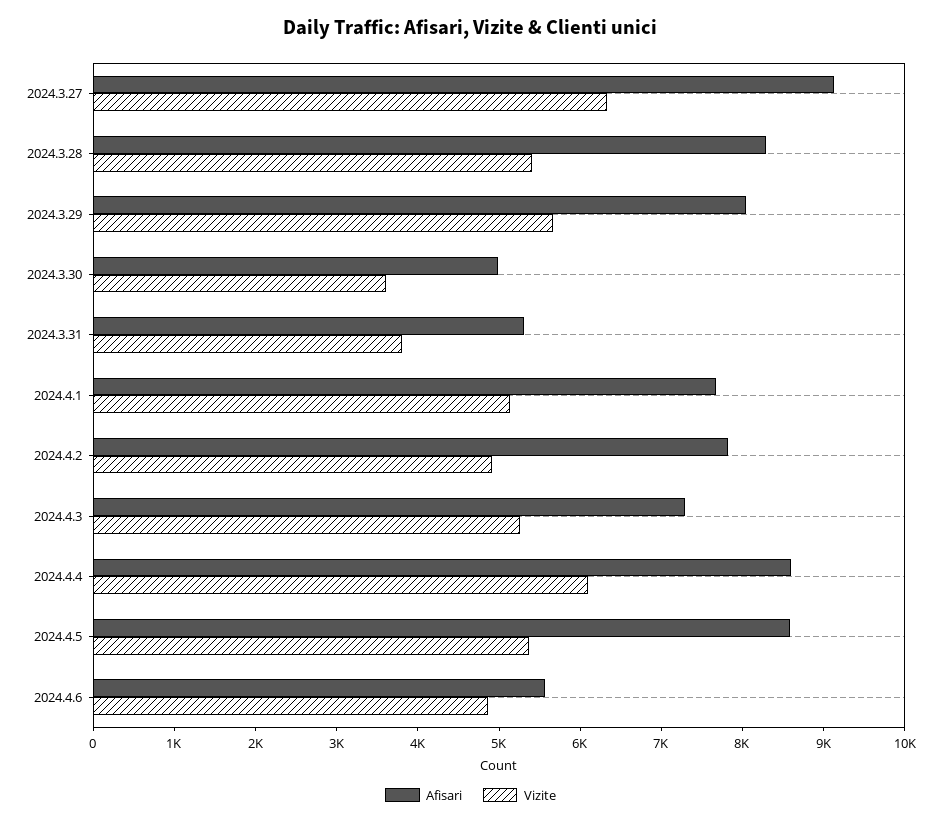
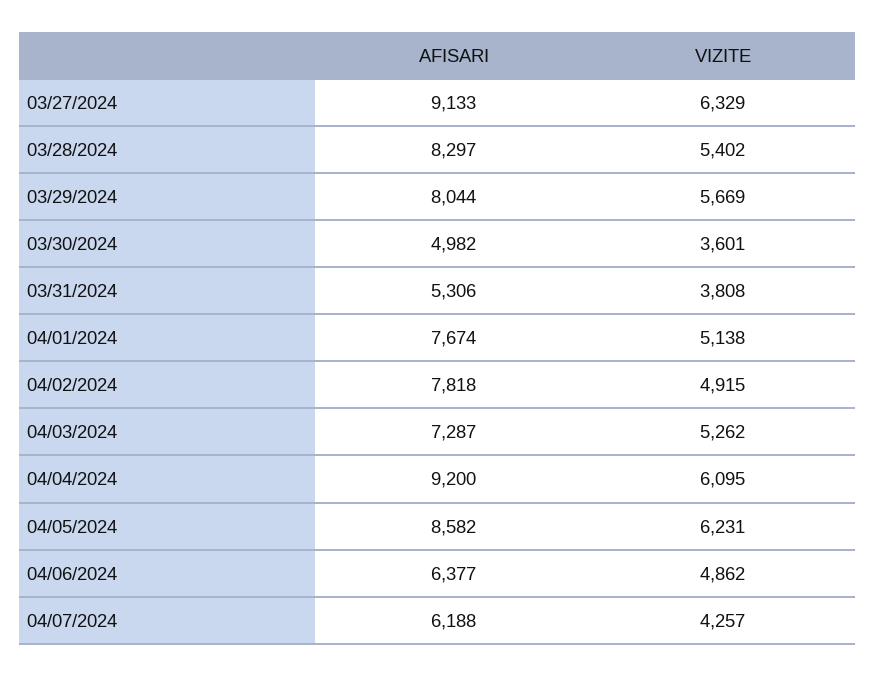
Afisari, 2024.4.4: 8600 -> 9200
Vizite, 2024.4.5: 5400 -> 6231
Afisari, 2024.4.6: 5600 -> 6377
Afisari, 04/07/2024: none -> 6188
Vizite, 04/07/2024: none -> 4257

